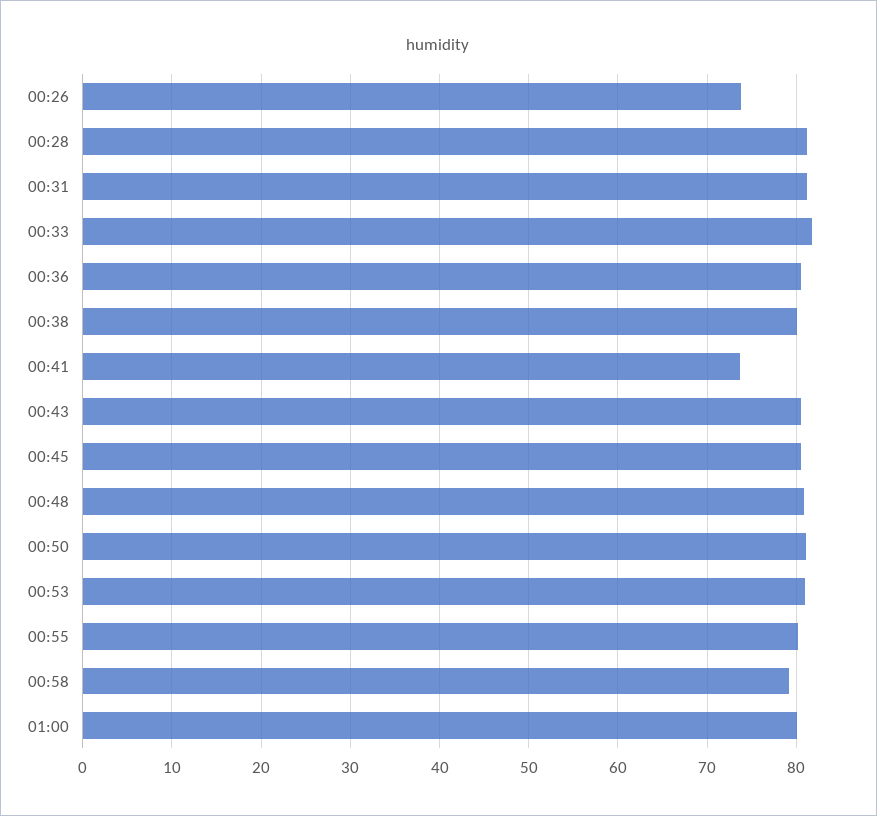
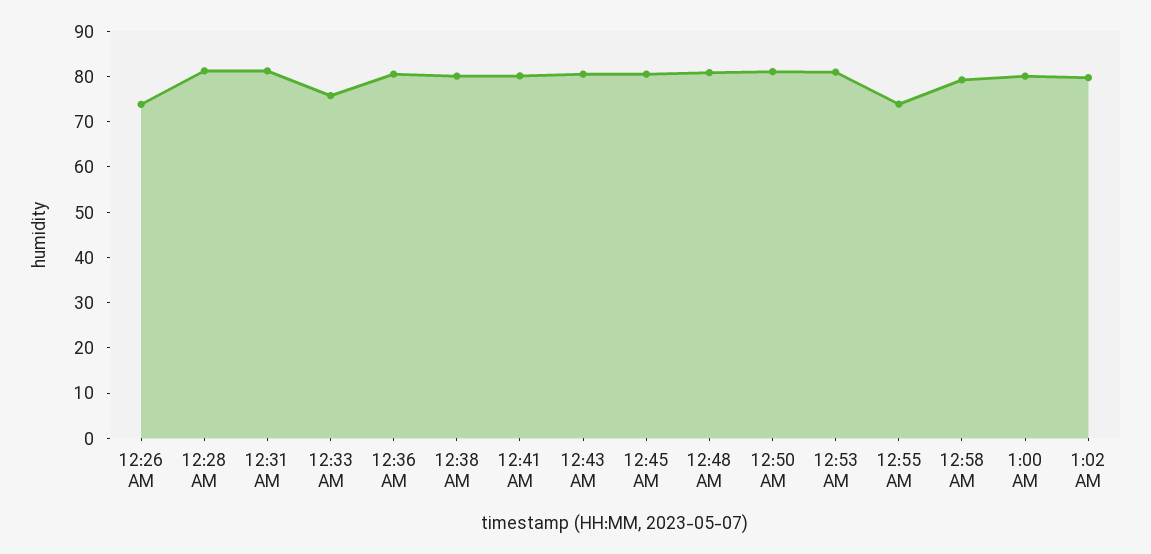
00:33: 82 -> 76
00:41: 74 -> 80
00:55: 80 -> 74
1:02 AM: none -> 80

